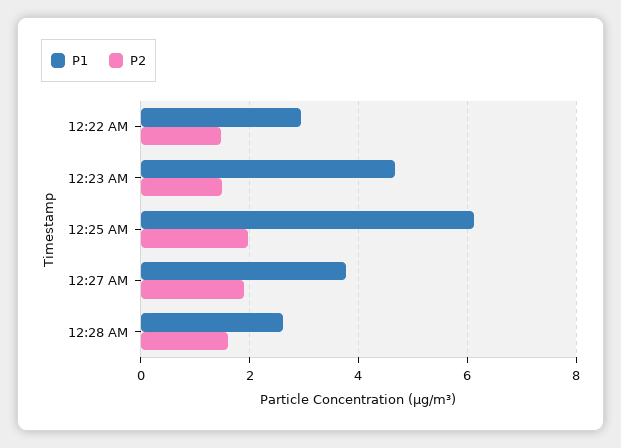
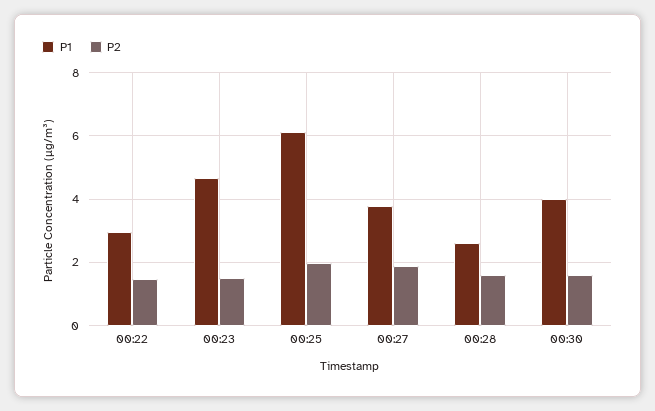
P1, 00:30: none -> 4
P2, 00:30: none -> 1.6

